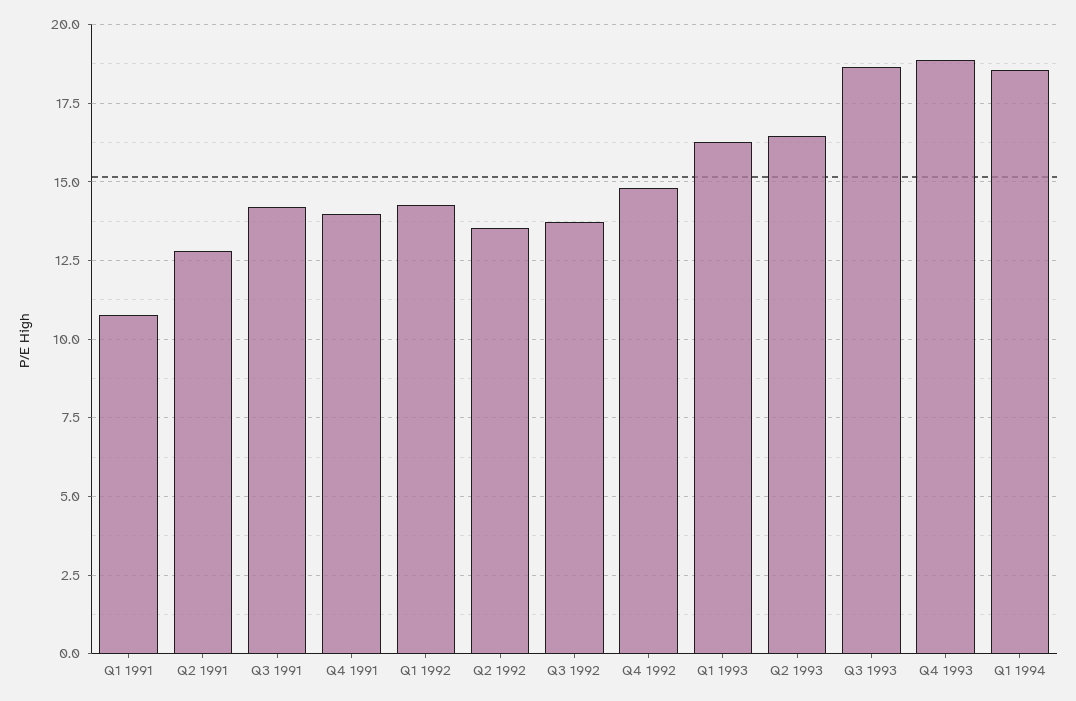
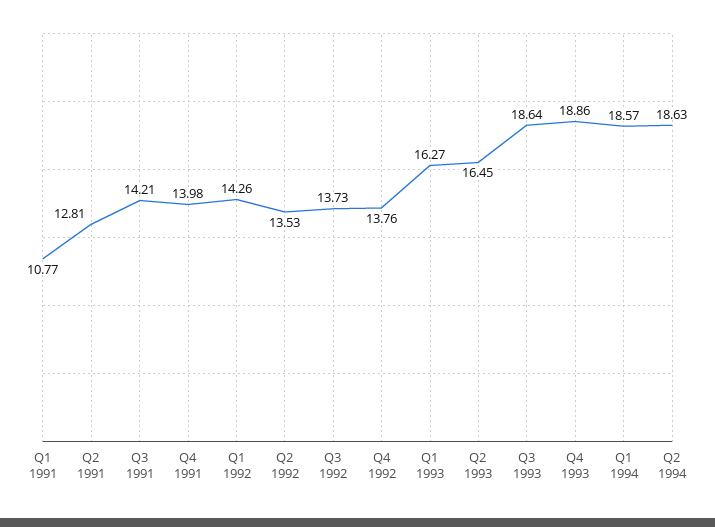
Q4 1992: 14.75 -> 13.76
Q2 1994: none -> 18.63

